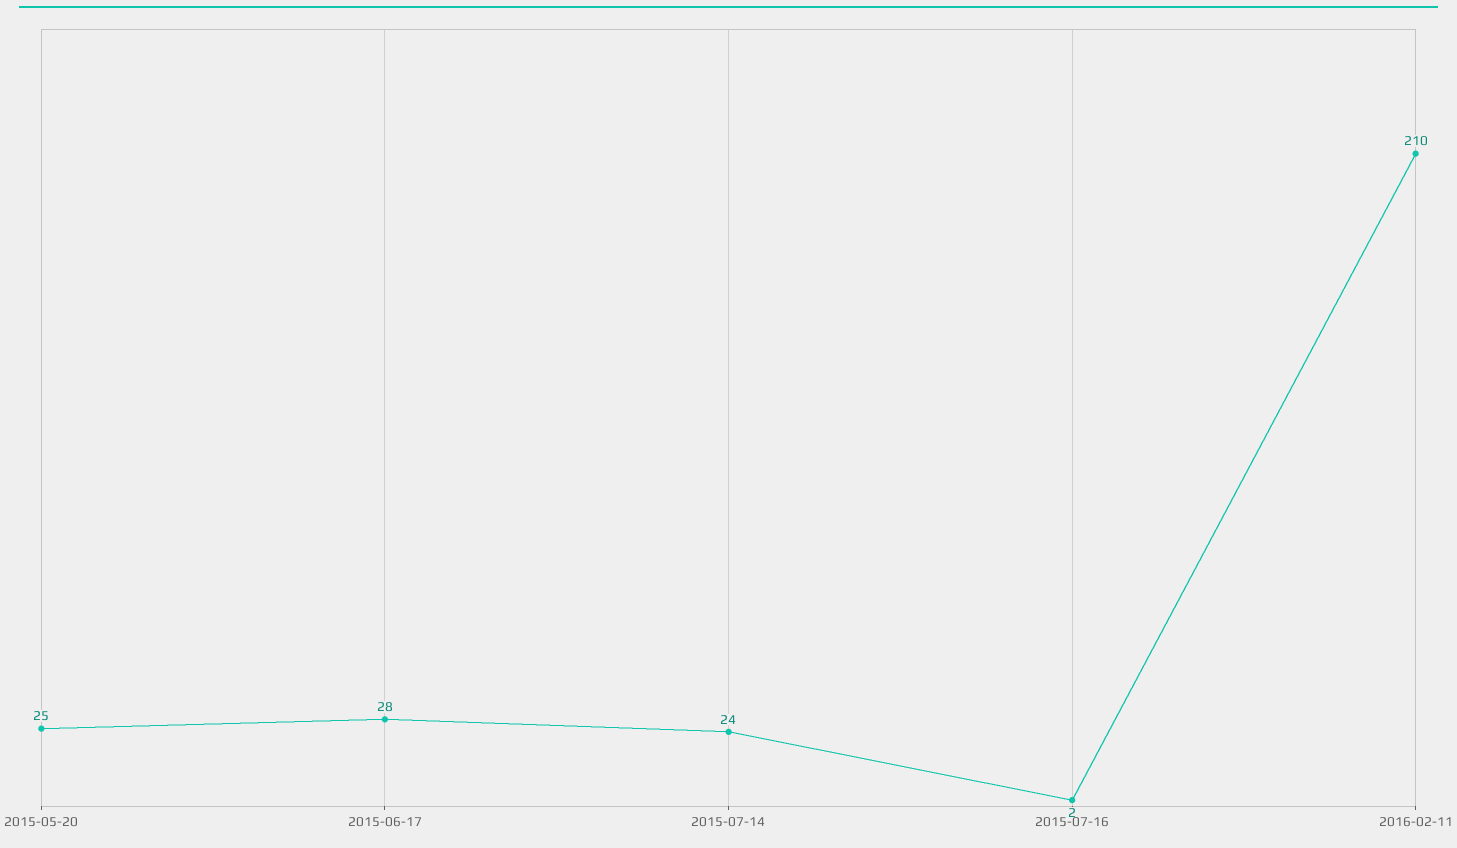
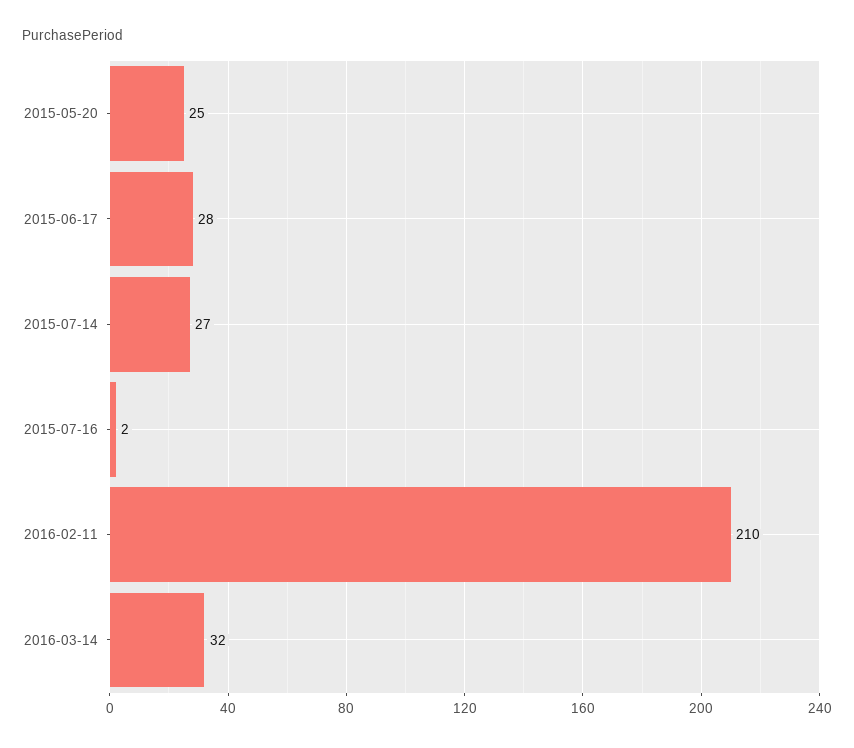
2015-07-14: 24 -> 27
2016-03-14: none -> 32

